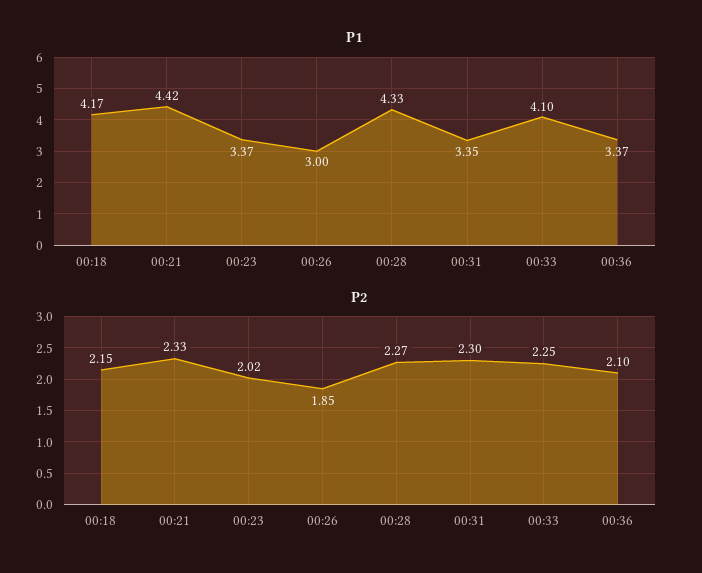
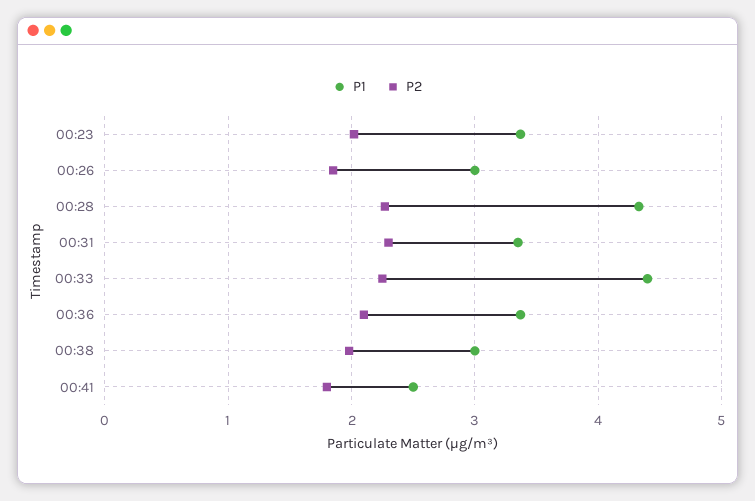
P1, 00:18: 4.17 -> none
P1, 00:21: 4.42 -> none
P1, 00:33: 4.1 -> 4.4
P2, 00:18: 2.15 -> none
P2, 00:21: 2.33 -> none
P1, 00:38: none -> 3
P2, 00:38: none -> 2
P1, 00:41: none -> 2.5
P2, 00:41: none -> 1.8

